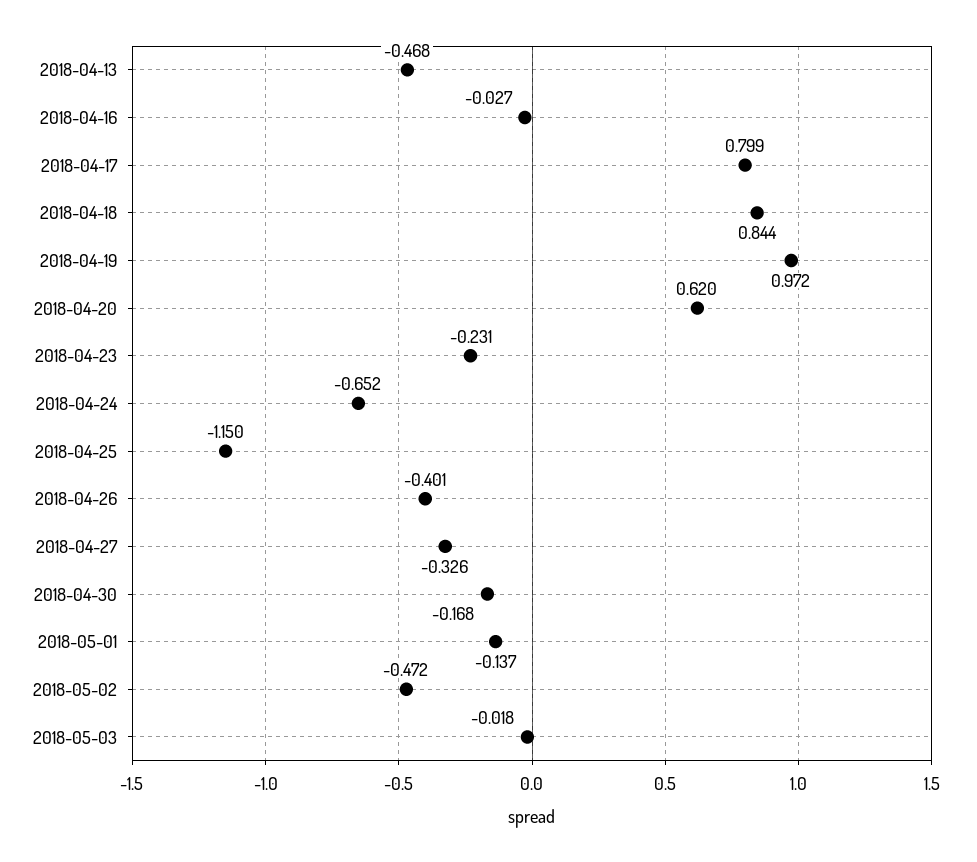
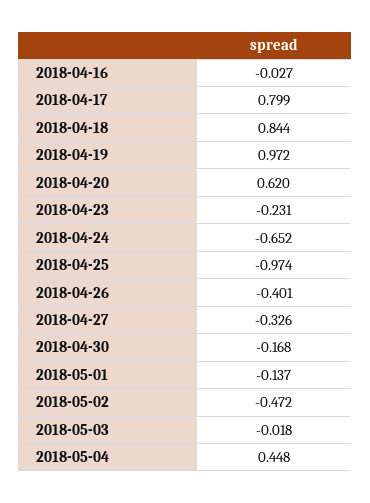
2018-04-13: -0.468 -> none
2018-04-25: -1.15 -> -0.974
2018-05-04: none -> 0.448

